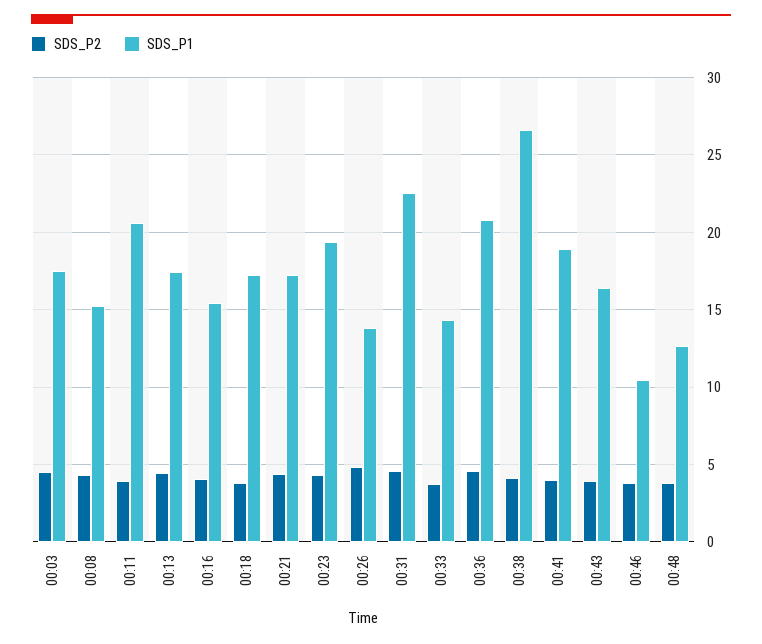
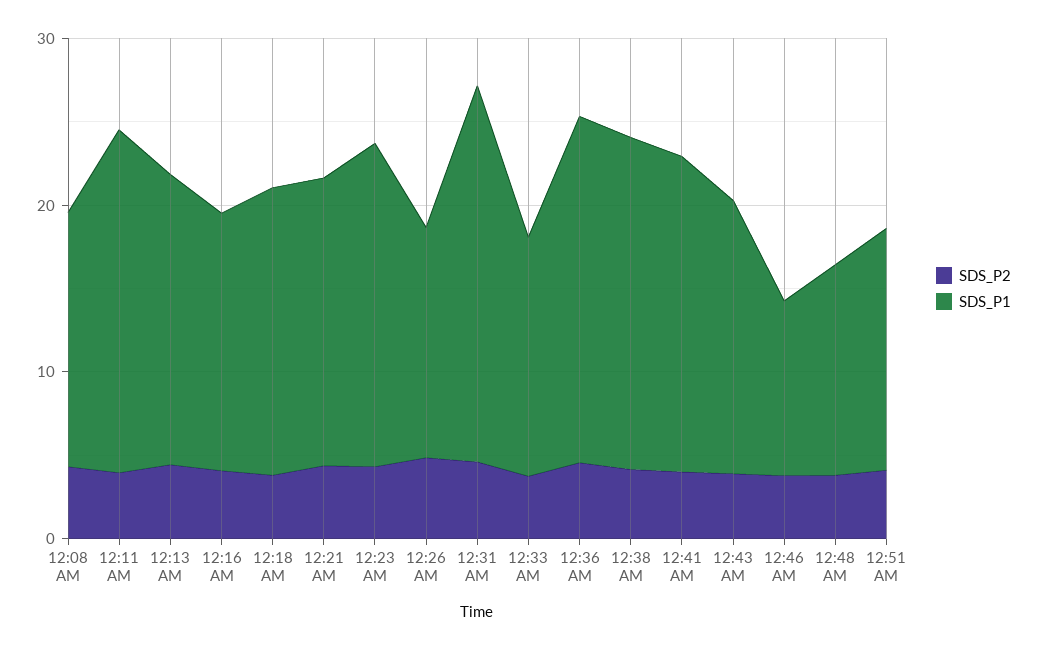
SDS_P2, 00:03: 4.5 -> none
SDS_P1, 00:03: 17.5 -> none
SDS_P1, 00:38: 26.5 -> 20
SDS_P2, 12:51 AM: none -> 4
SDS_P1, 12:51 AM: none -> 14

